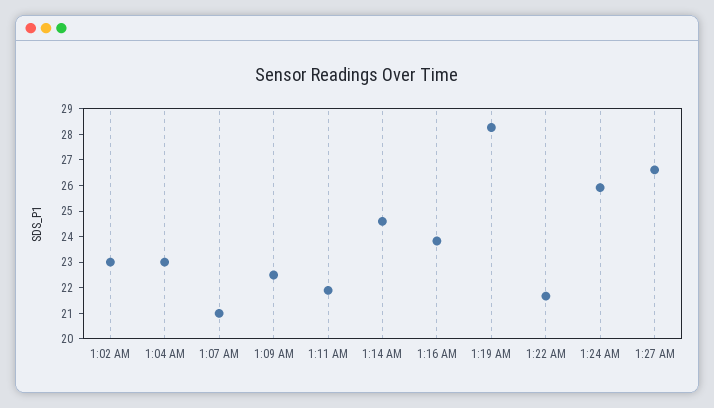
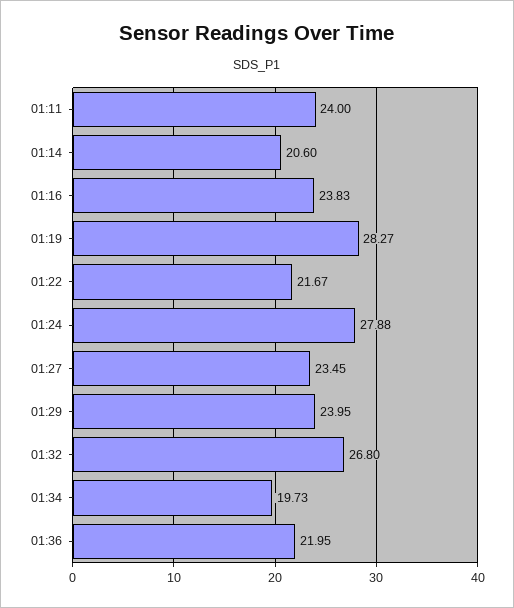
1:02 AM: 23 -> none
1:04 AM: 23 -> none
1:07 AM: 21 -> none
1:09 AM: 22.5 -> none
1:11 AM: 22 -> 24
1:14 AM: 24.5 -> 20.6
1:24 AM: 26 -> 27.88
1:27 AM: 26.5 -> 23.45
01:29: none -> 23.95
01:32: none -> 26.8
01:34: none -> 19.73
01:36: none -> 21.95

